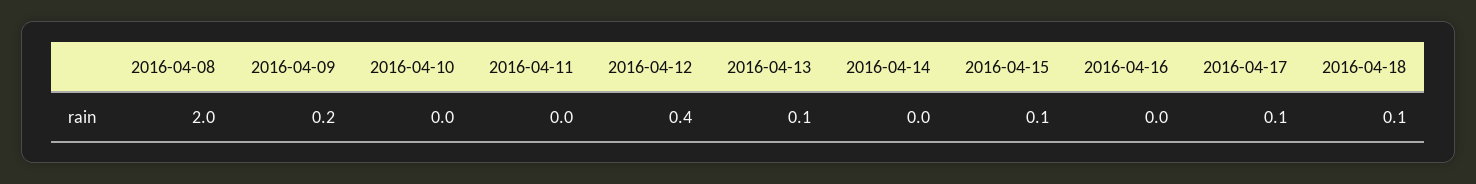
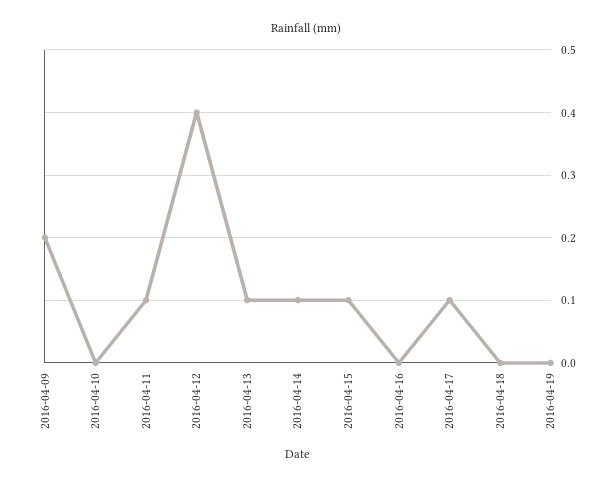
2016-04-08: 2 -> none
2016-04-11: 0 -> 0.1
2016-04-14: 0 -> 0.1
2016-04-18: 0.1 -> 0
2016-04-19: none -> 0

